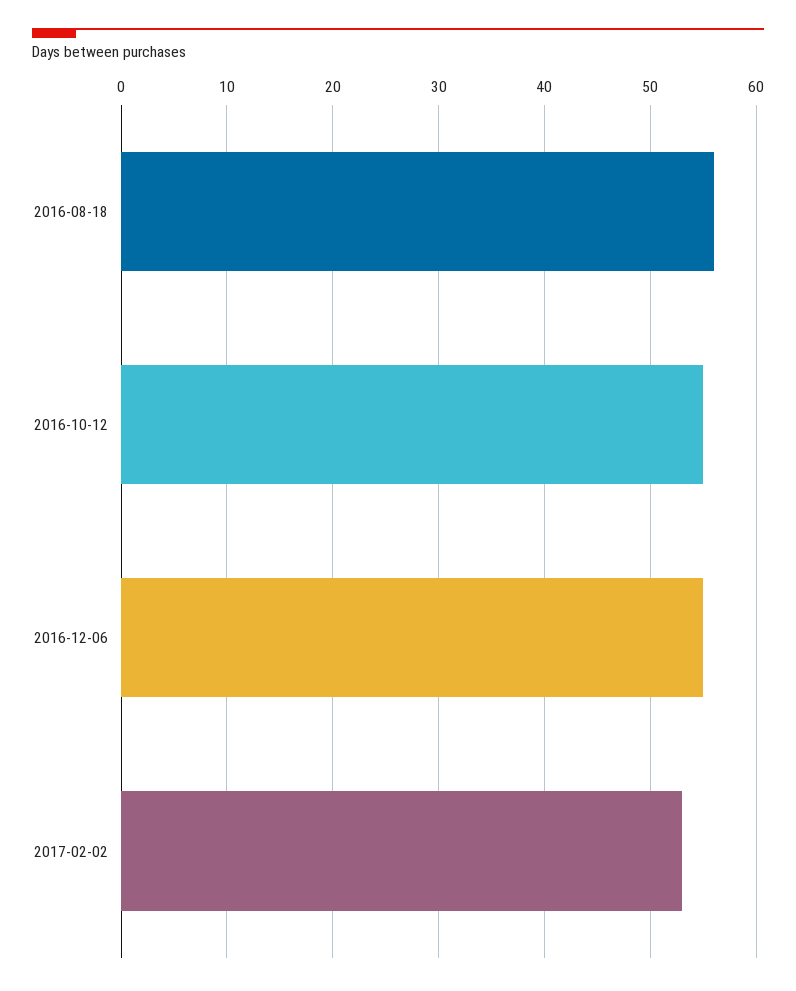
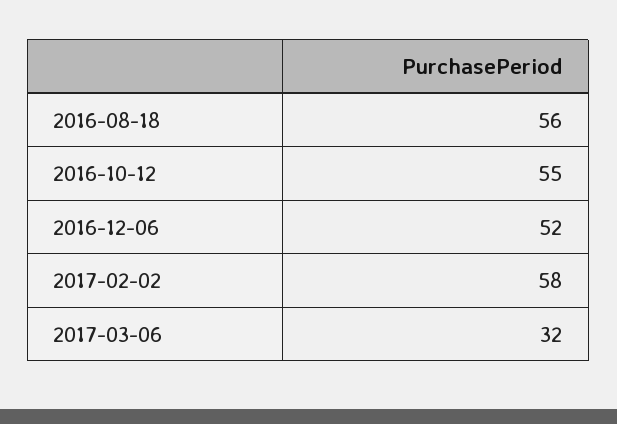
2016-12-06: 55 -> 52
2017-02-02: 53 -> 58
2017-03-06: none -> 32

